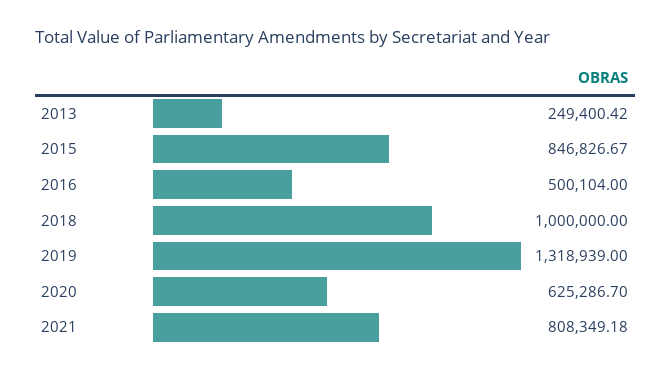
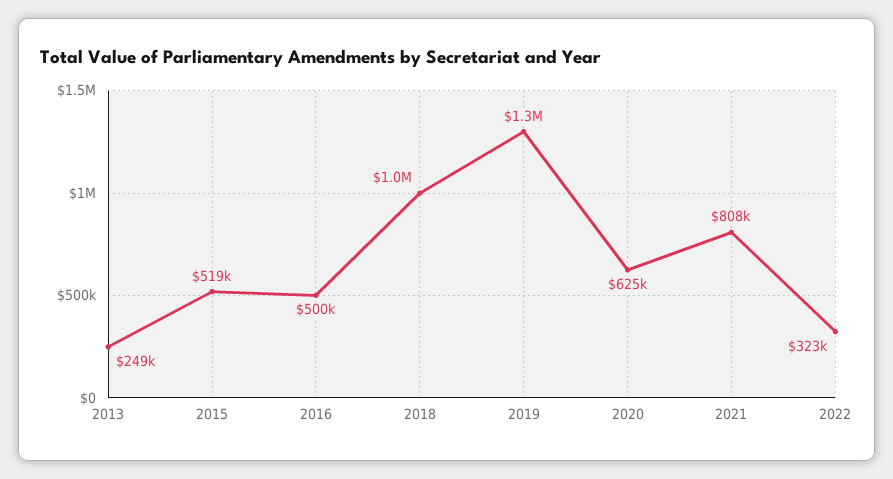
2015: 846826.67 -> 519000
2022: none -> 323000

